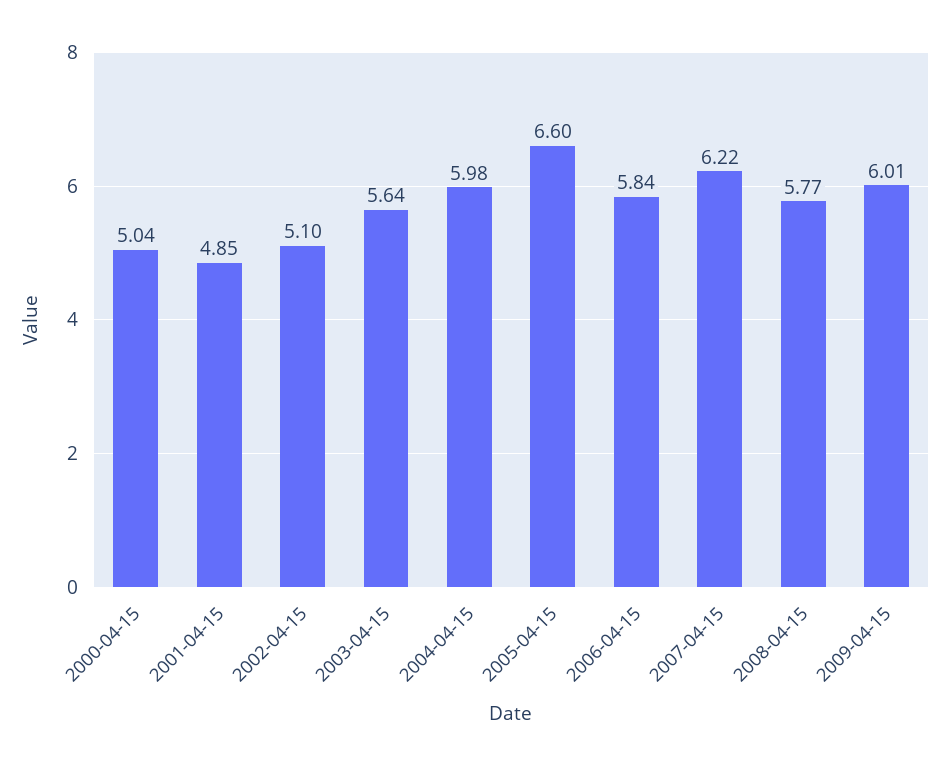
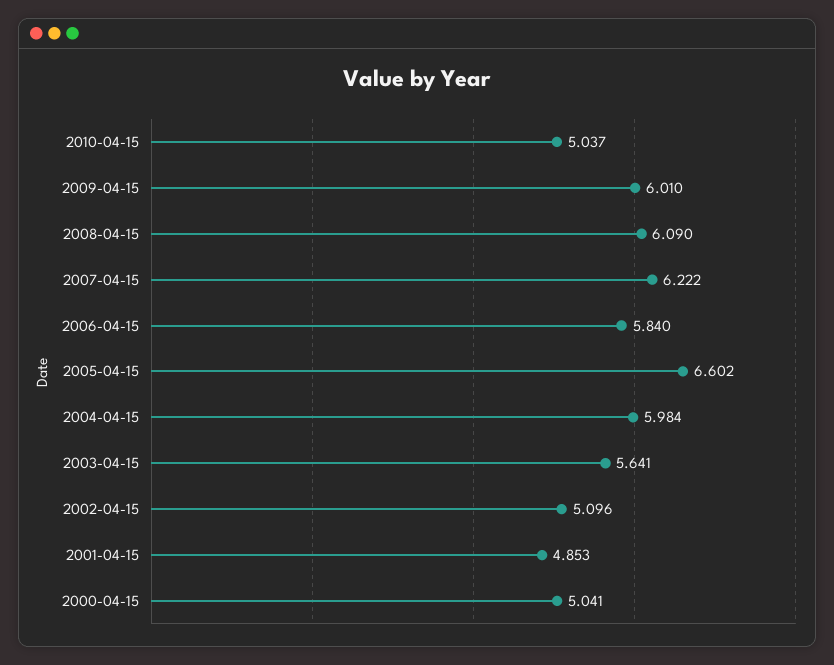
2008-04-15: 5.77 -> 6.09
2010-04-15: none -> 5.037

